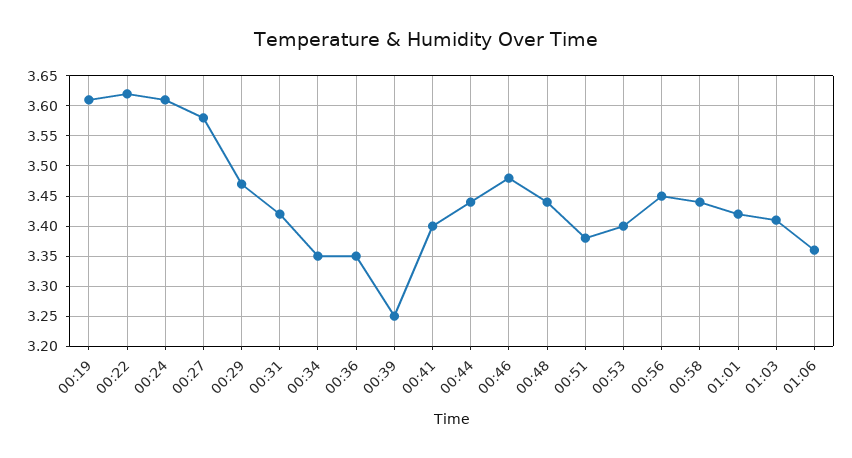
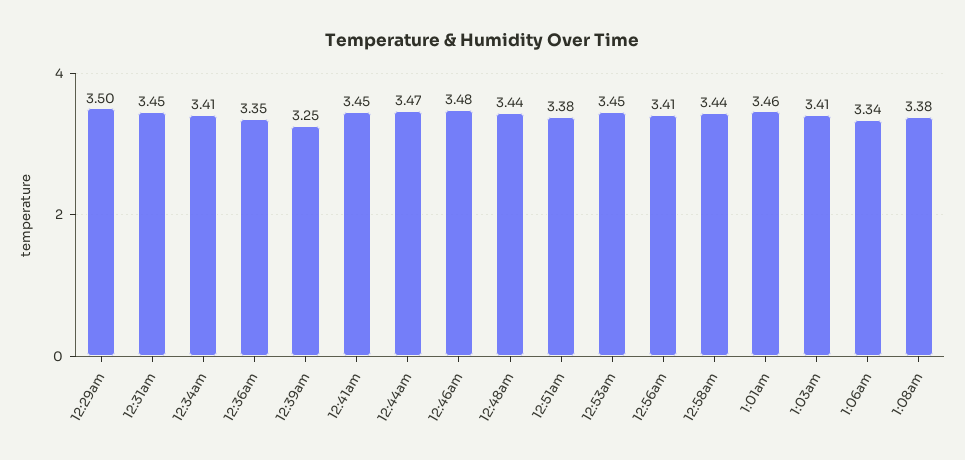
00:19: 3.61 -> none
00:22: 3.62 -> none
00:24: 3.61 -> none
00:27: 3.58 -> none
00:29: 3.47 -> 3.5
00:31: 3.42 -> 3.45
00:34: 3.35 -> 3.41
00:41: 3.4 -> 3.45
00:44: 3.44 -> 3.47
00:53: 3.4 -> 3.45
00:56: 3.45 -> 3.41
01:01: 3.42 -> 3.46
01:06: 3.36 -> 3.34
1:08am: none -> 3.38

